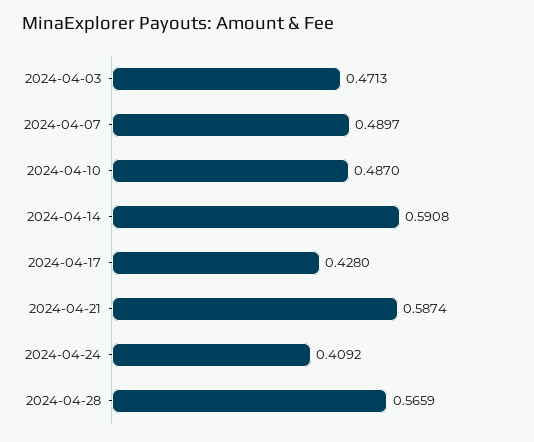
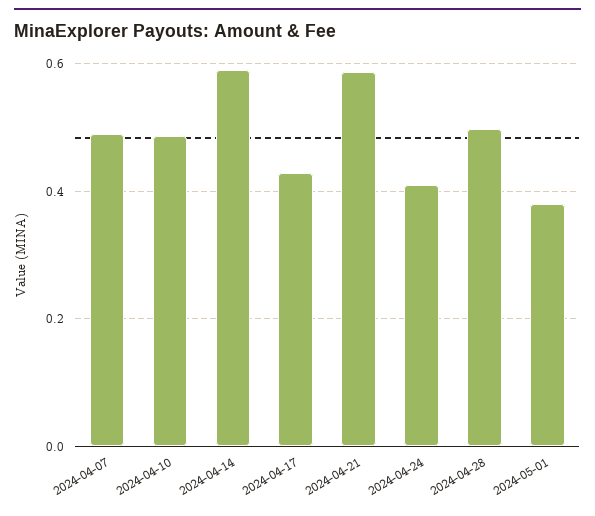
2024-04-03: 0.4713 -> none
2024-04-28: 0.5659 -> 0.5
2024-05-01: none -> 0.38

